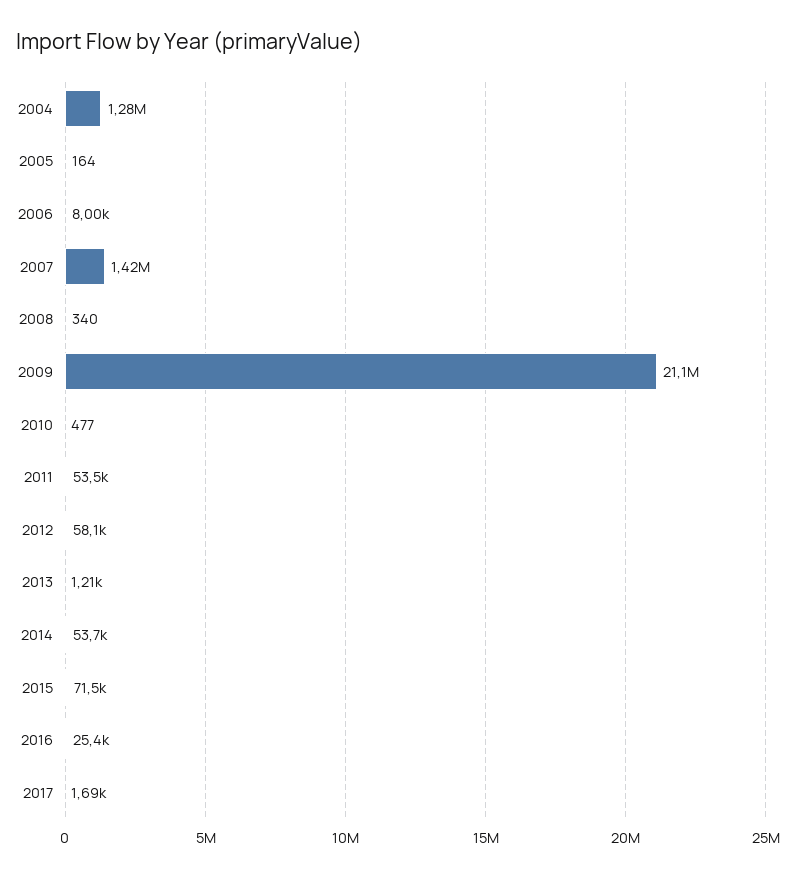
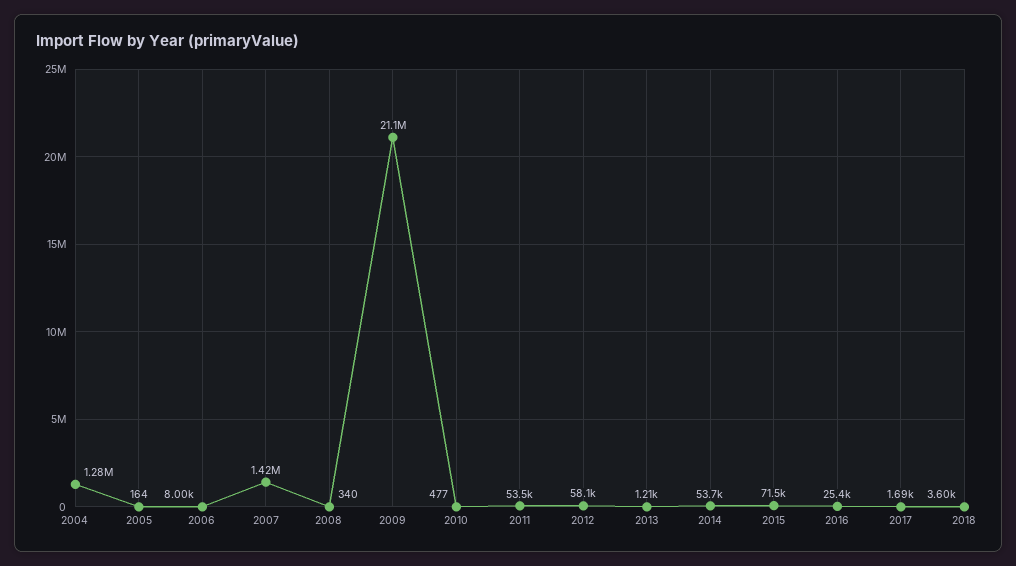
2018: none -> 3600

